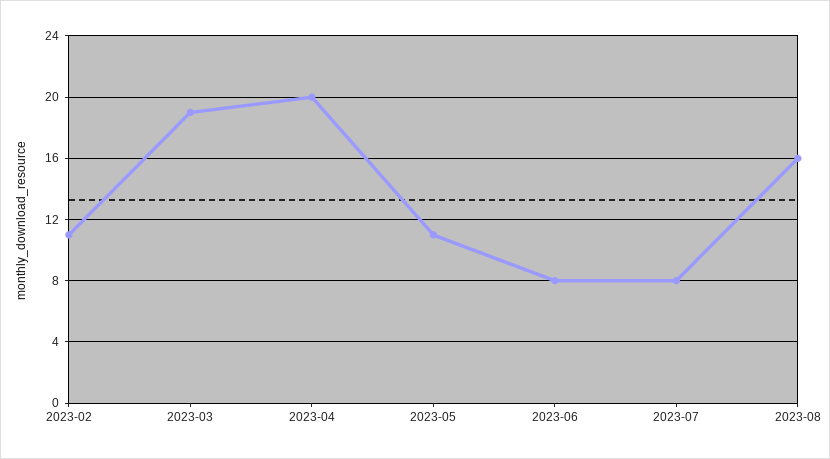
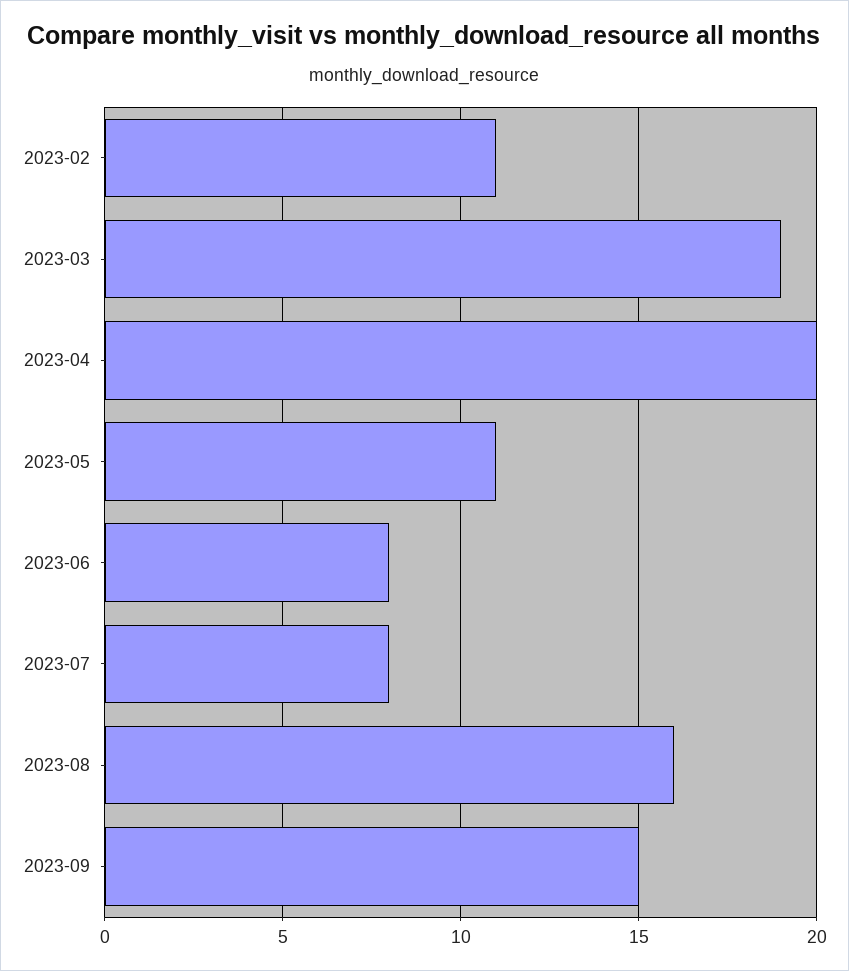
2023-09: none -> 15

